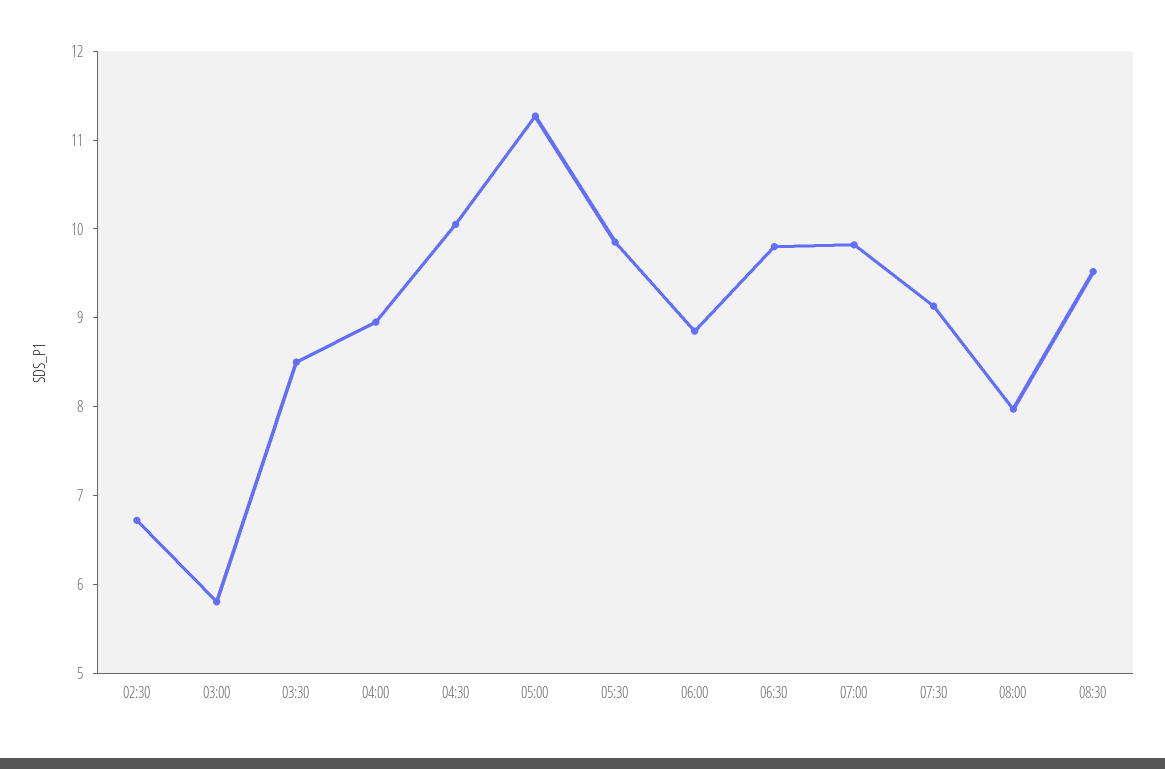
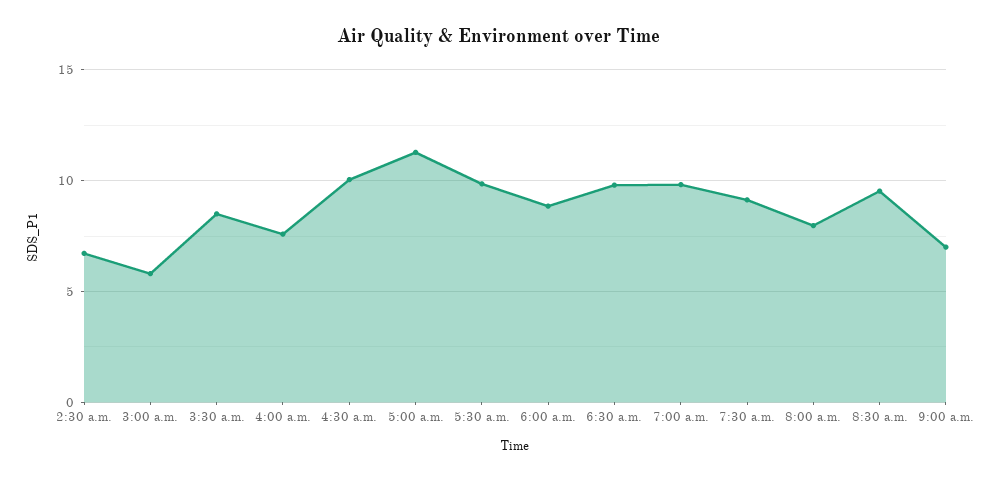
04:00: 9 -> 7.5
9:00 a.m.: none -> 7

